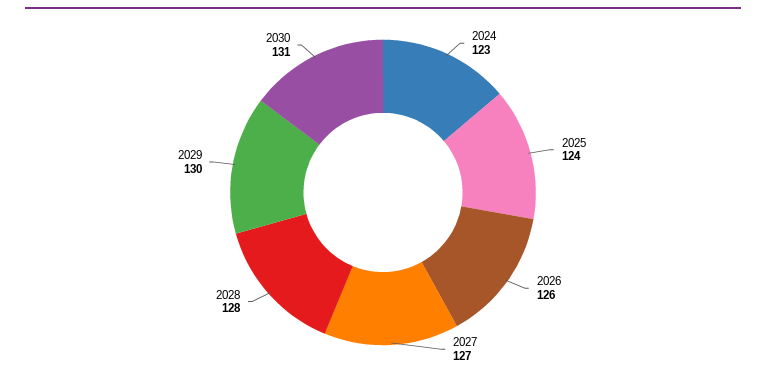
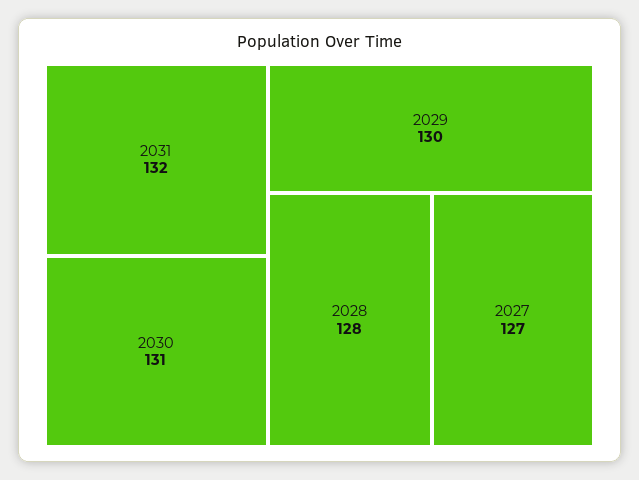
2024: 123 -> none
2025: 124 -> none
2026: 126 -> none
2031: none -> 132

